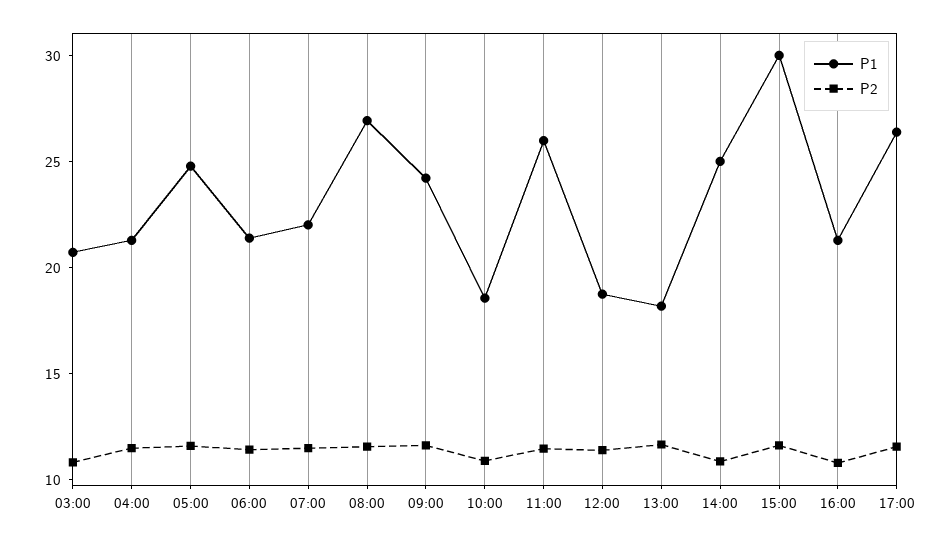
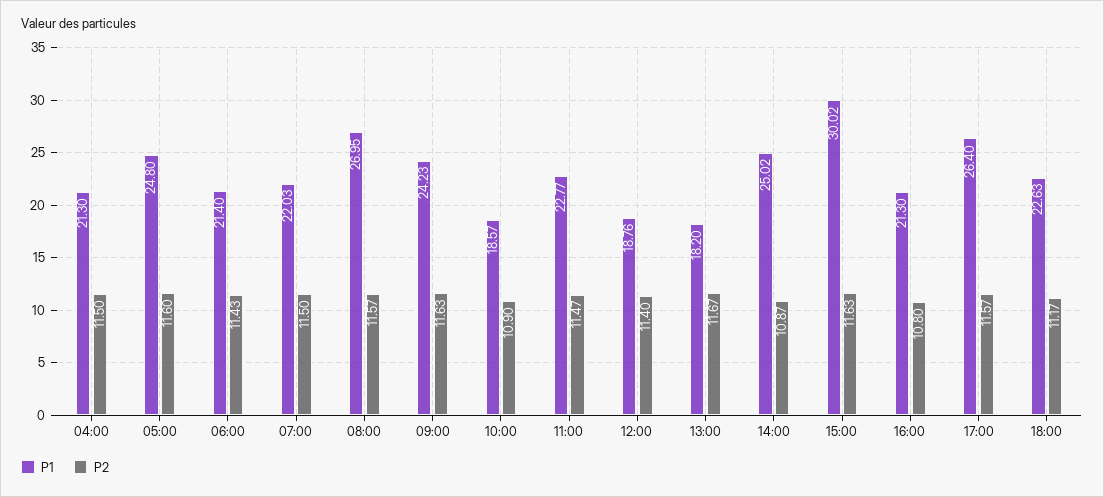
P1, 03:00: 21 -> none
P2, 03:00: 11 -> none
P1, 11:00: 26 -> 22.77
P1, 18:00: none -> 22.63
P2, 18:00: none -> 11.17

